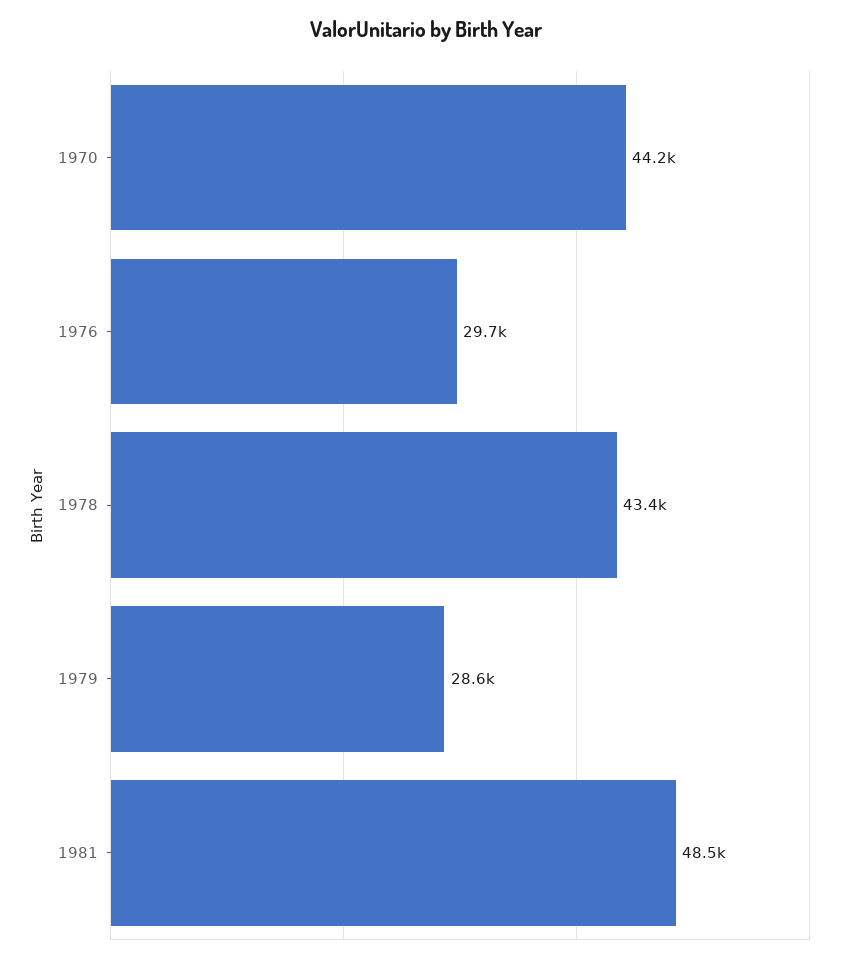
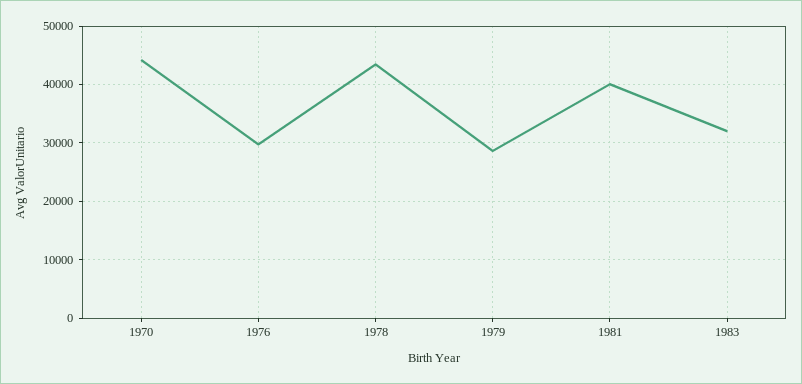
1981: 48500 -> 40000
1983: none -> 32000

